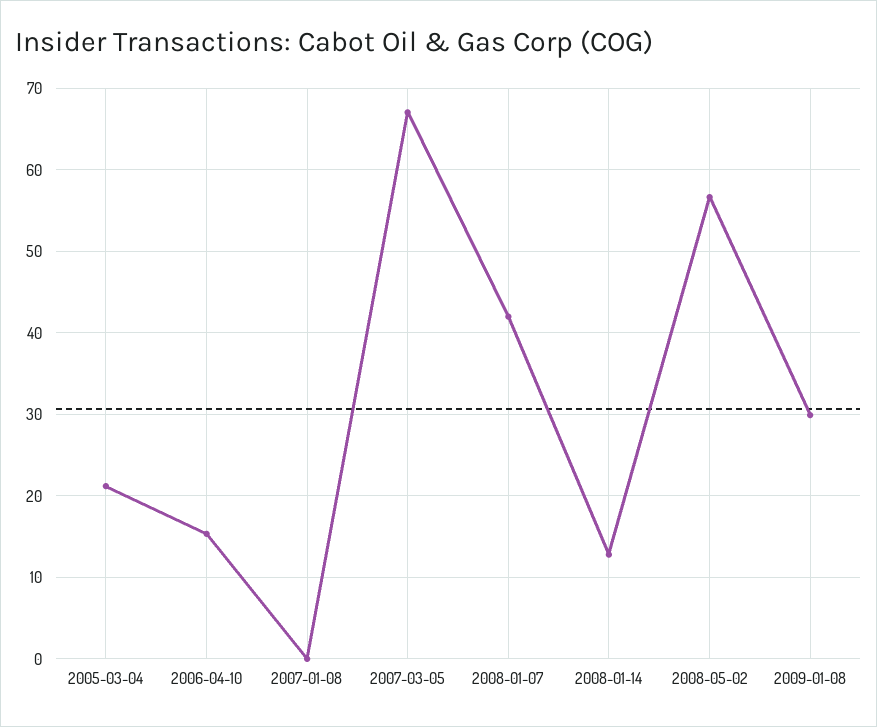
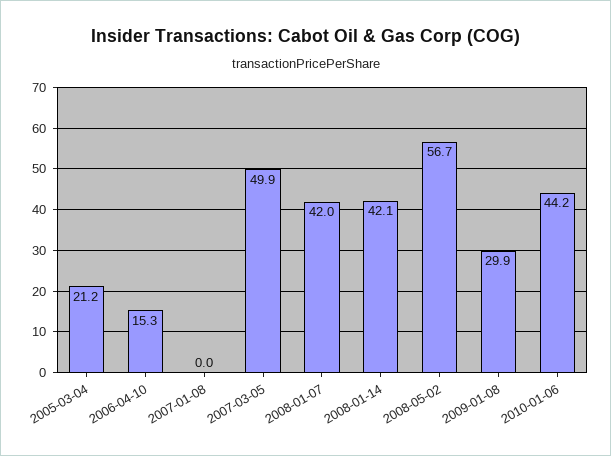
2007-03-05: 67 -> 49.9
2008-01-14: 13 -> 42.1
2010-01-06: none -> 44.2

